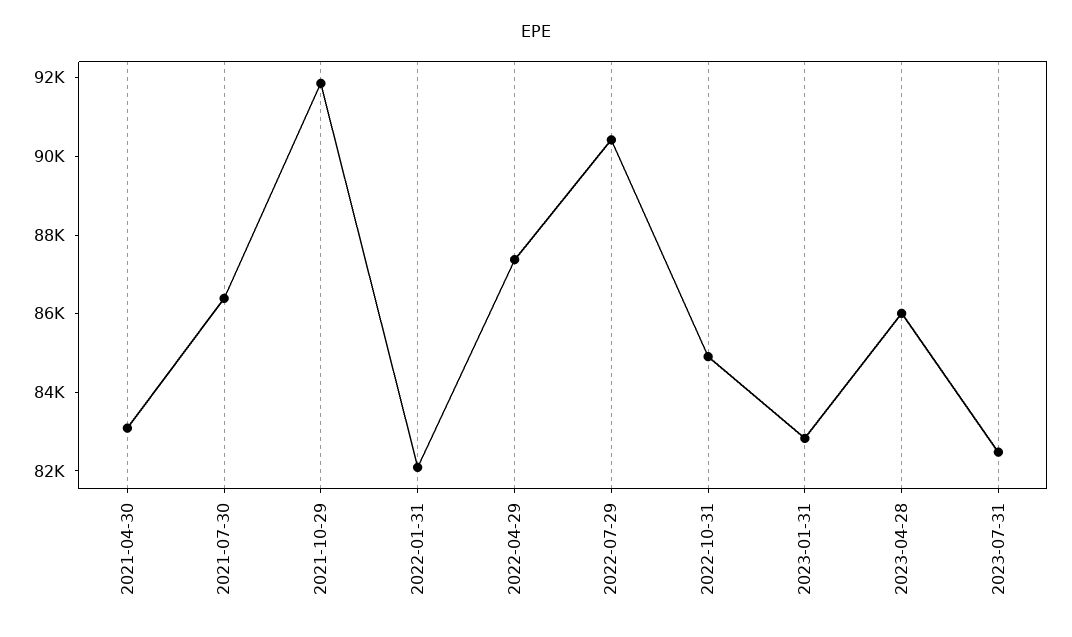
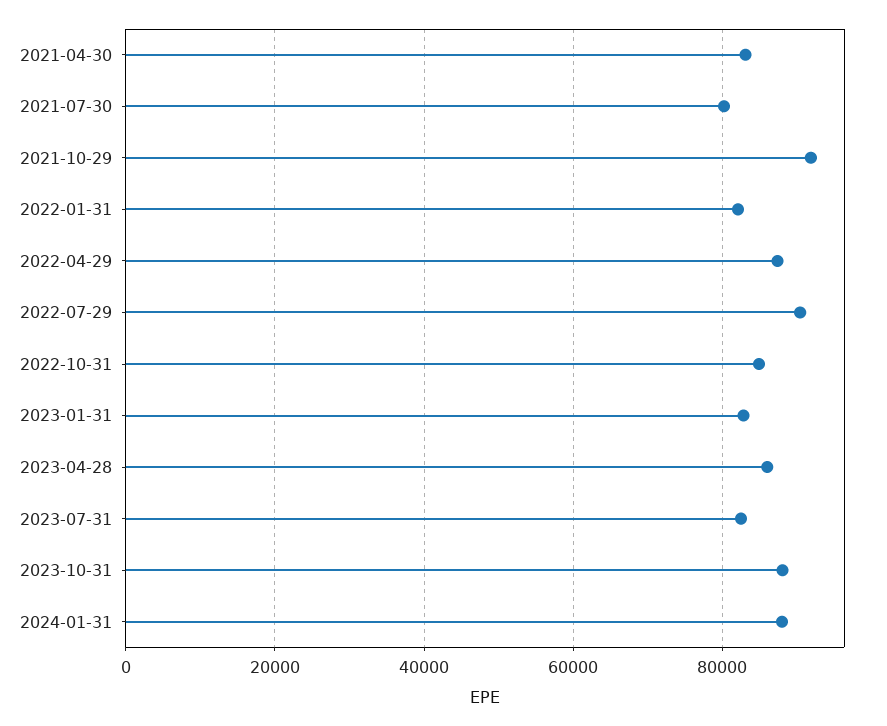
2021-07-30: 86500 -> 80000
2023-10-31: none -> 88000
2024-01-31: none -> 88000

